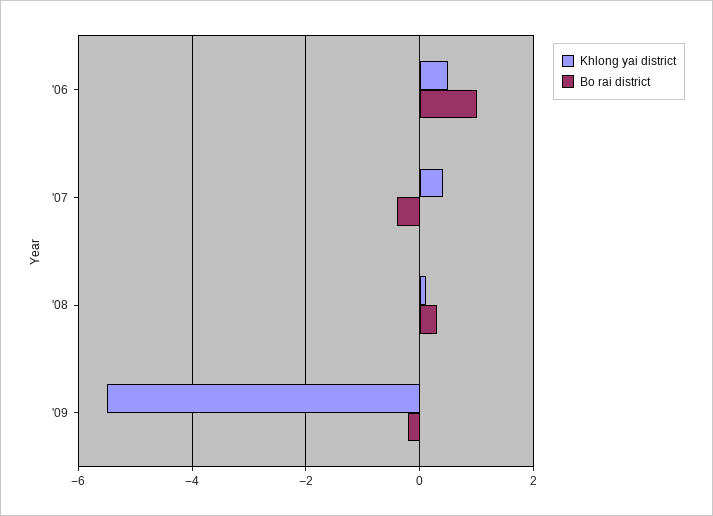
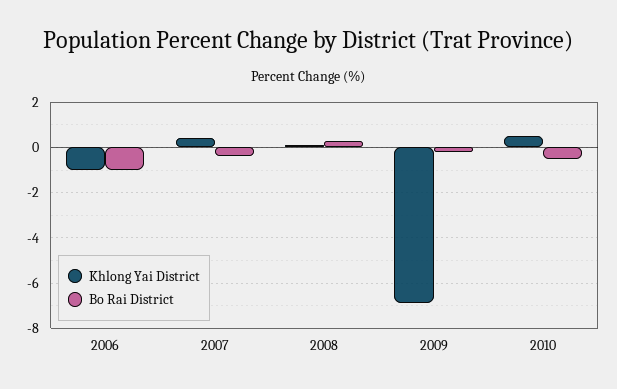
Khlong yai district, '06: 0.5 -> -1
Bo rai district, '06: 1 -> -1
Khlong yai district, '09: -5.5 -> -7
Khlong yai district, 2010: none -> 0.5
Bo rai district, 2010: none -> -0.5

